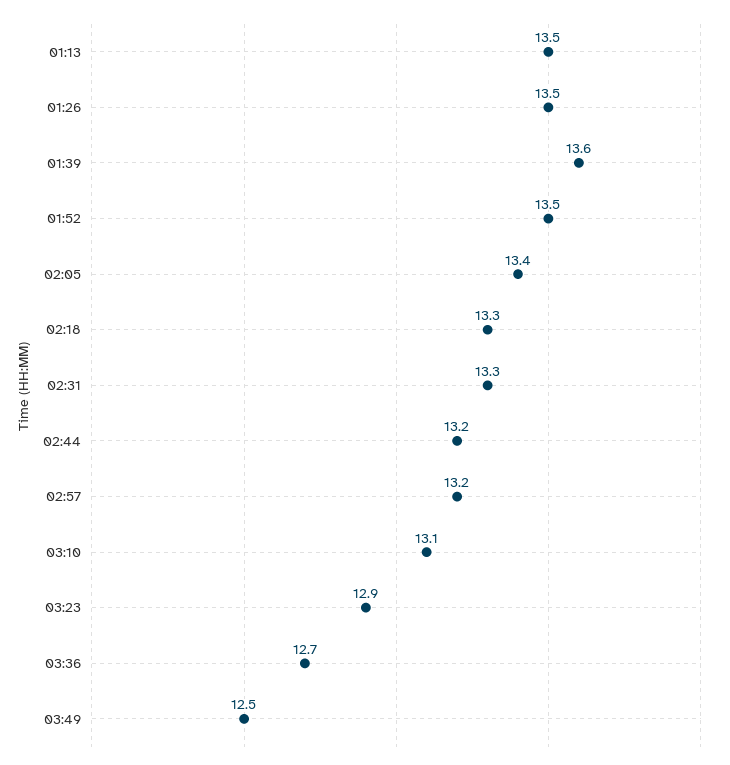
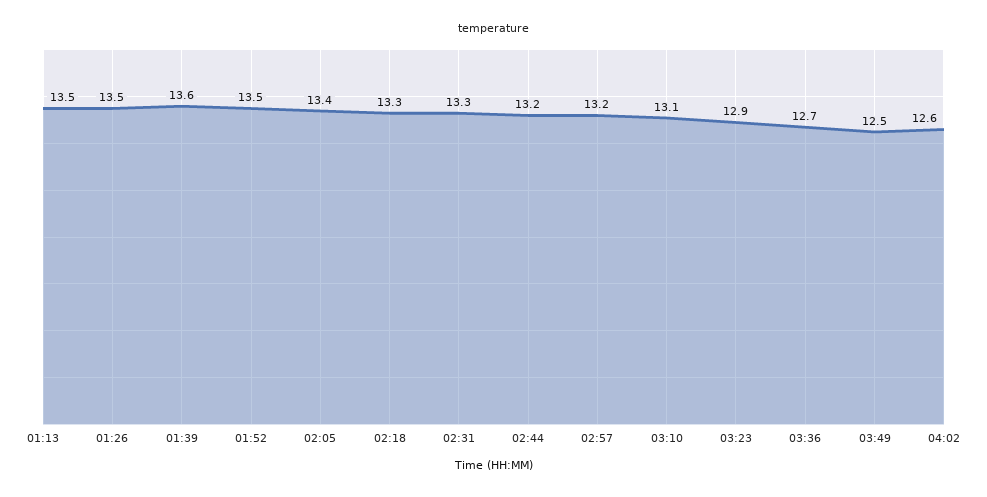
04:02: none -> 12.6

